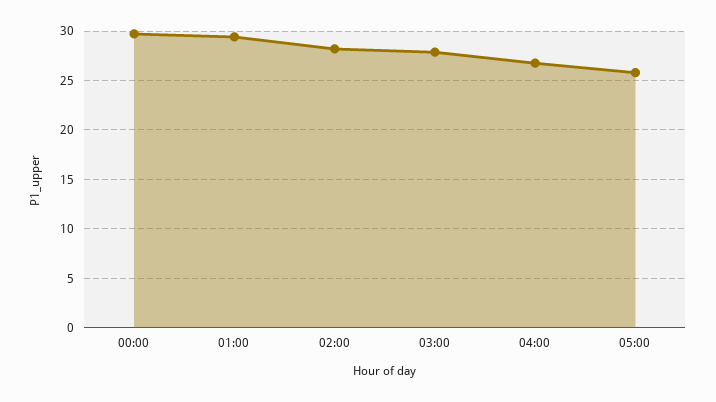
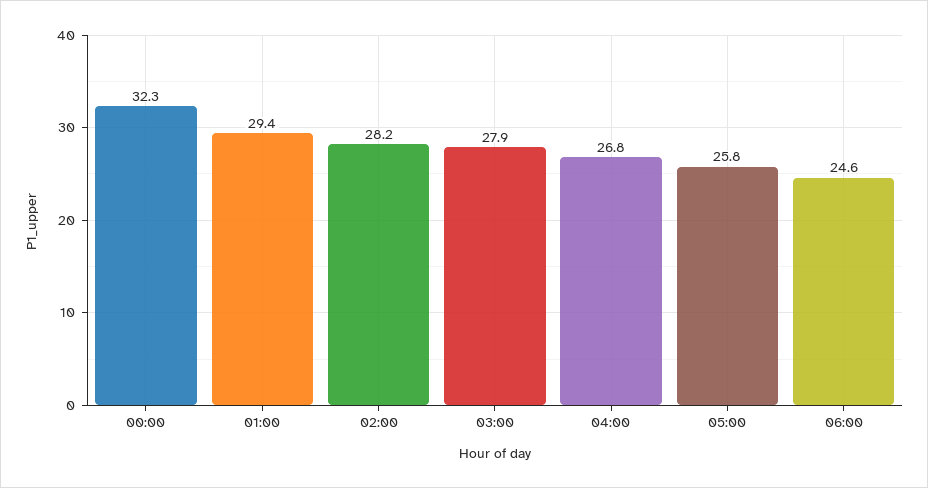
00:00: 30 -> 32.3
06:00: none -> 24.6

